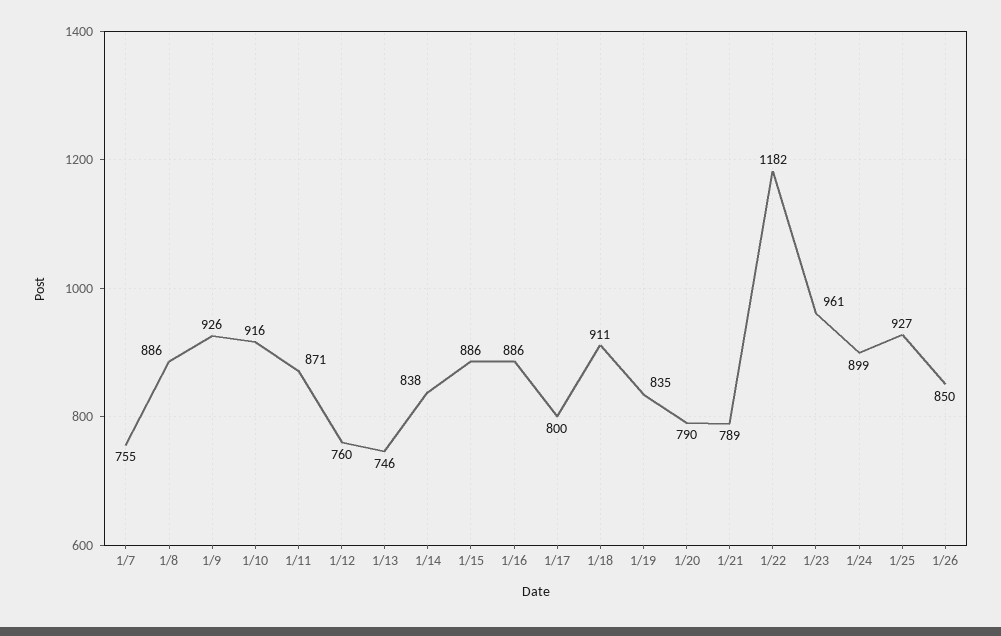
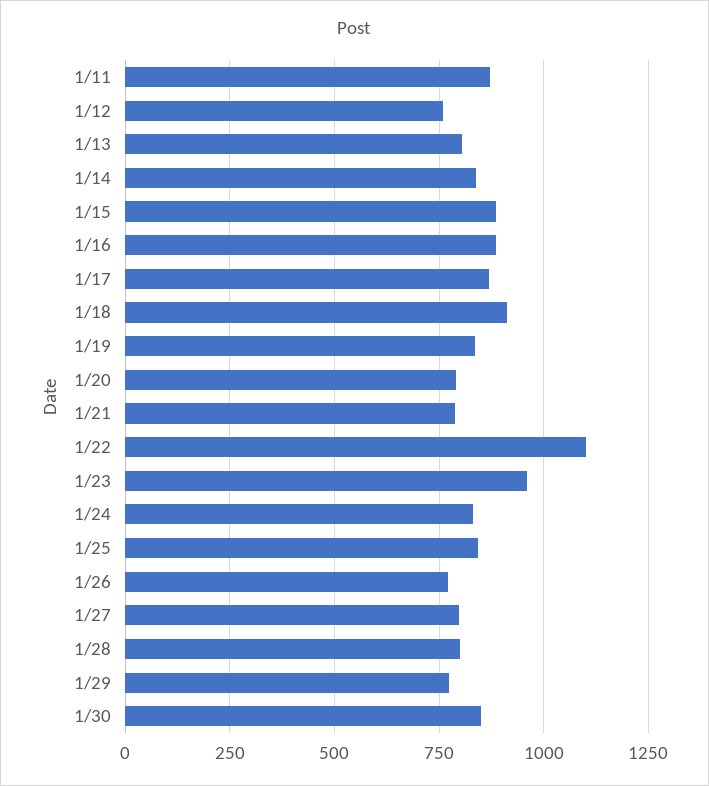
1/7: 755 -> none
1/8: 886 -> none
1/9: 926 -> none
1/10: 916 -> none
1/13: 746 -> 800
1/17: 800 -> 875
1/22: 1182 -> 1100
1/24: 899 -> 825
1/25: 927 -> 850
1/26: 850 -> 775
1/27: none -> 800
1/28: none -> 800
1/29: none -> 775
1/30: none -> 850

